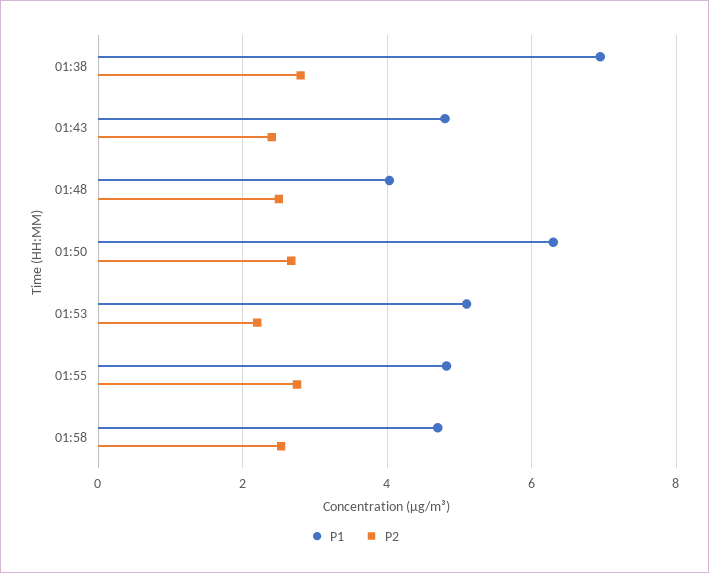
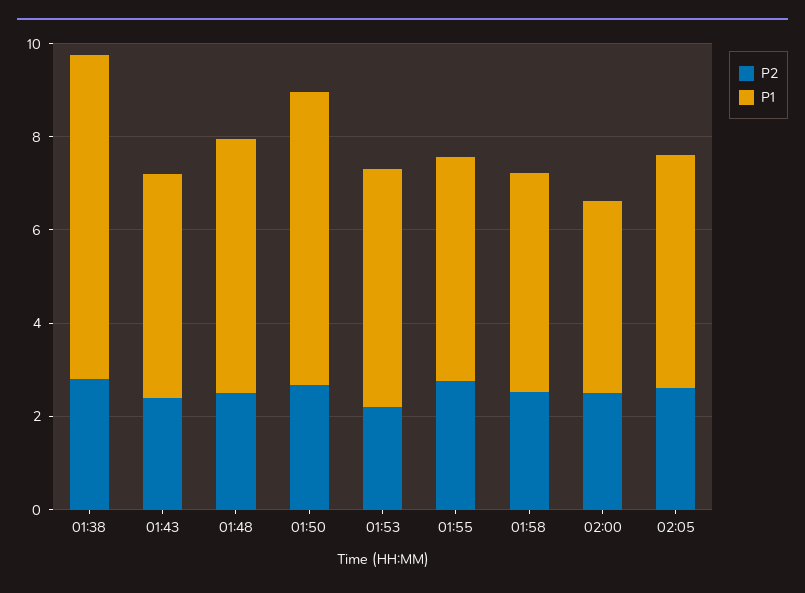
P1, 01:48: 4 -> 5.5
P2, 02:00: none -> 2.5
P1, 02:00: none -> 4
P2, 02:05: none -> 2.5
P1, 02:05: none -> 5

